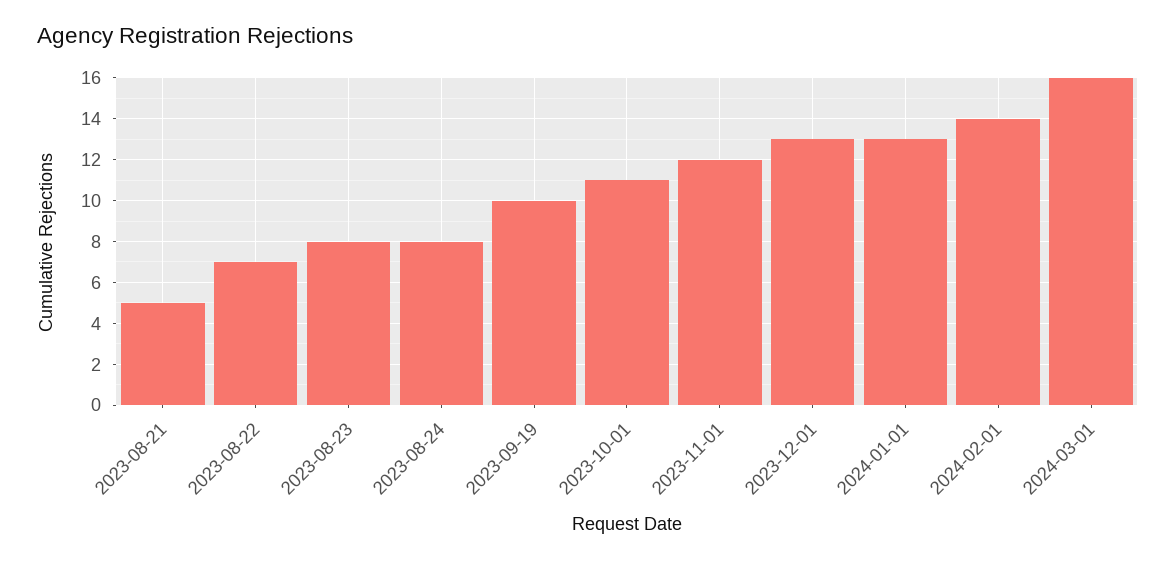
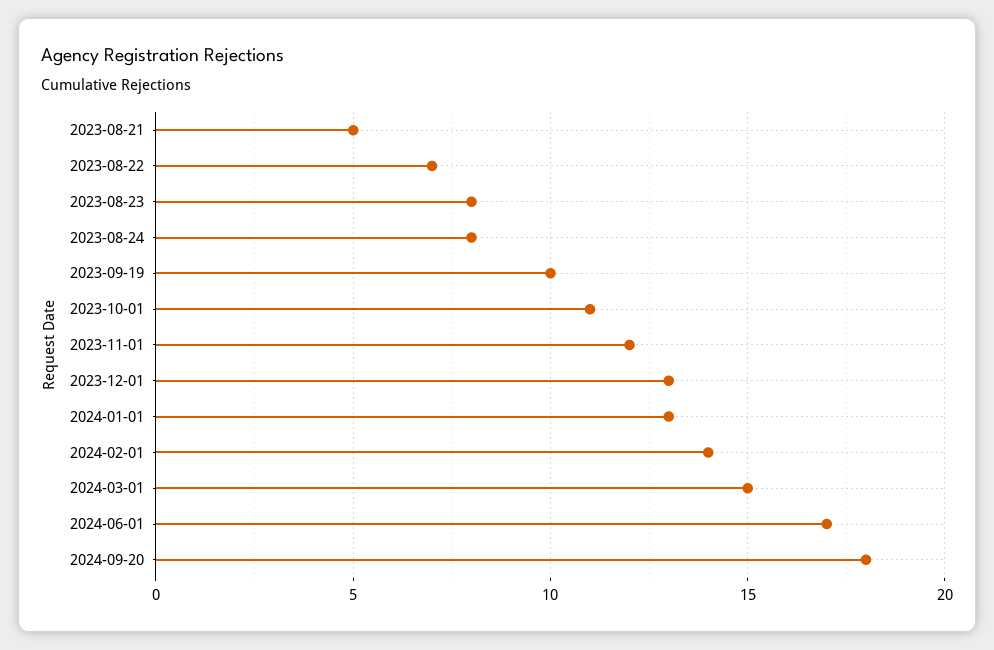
2024-03-01: 16 -> 15
2024-06-01: none -> 17
2024-09-20: none -> 18

